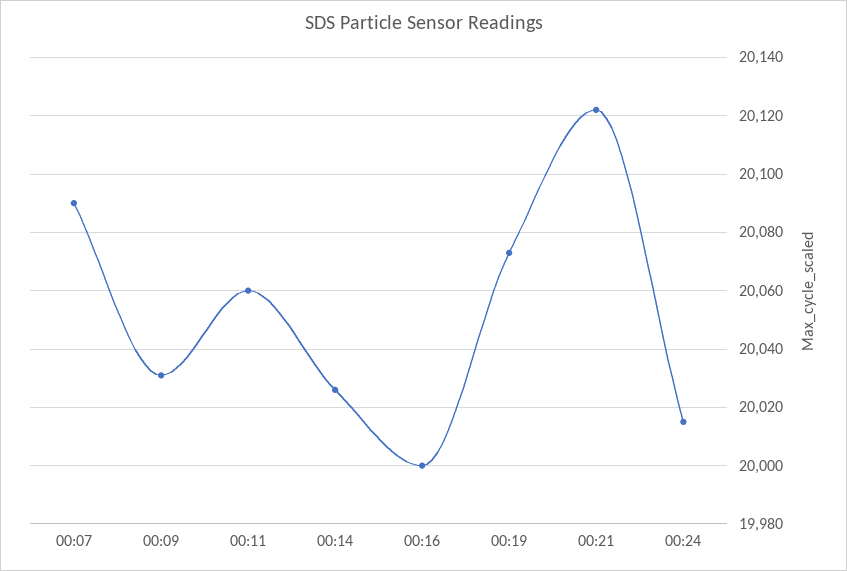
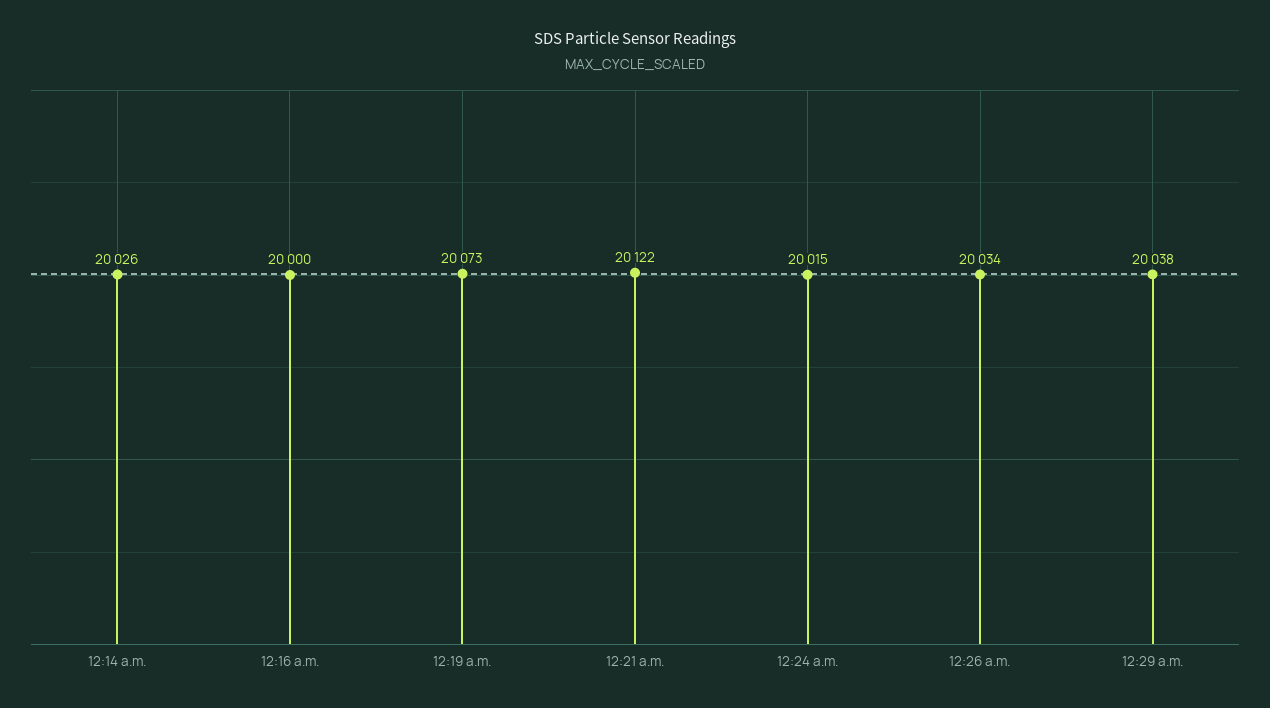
00:07: 20090 -> none
00:09: 20030 -> none
00:11: 20060 -> none
12:26 a.m.: none -> 20034
12:29 a.m.: none -> 20038

